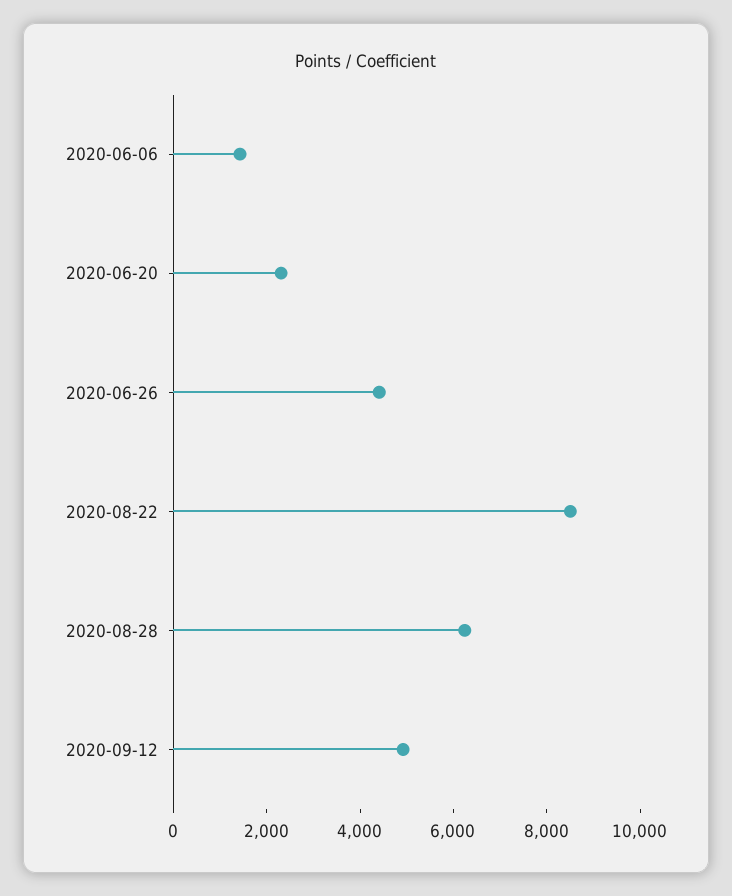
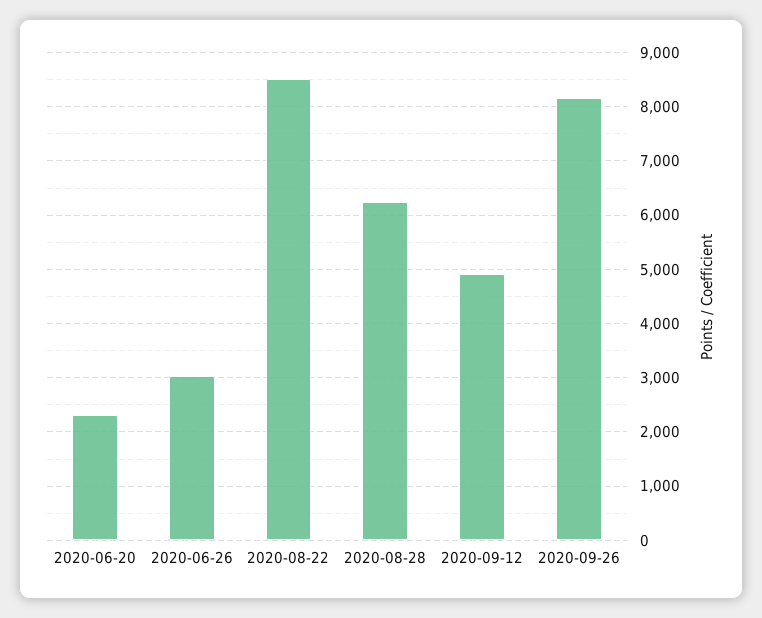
2020-06-06: 1500 -> none
2020-06-26: 4500 -> 3000
2020-09-26: none -> 8200

